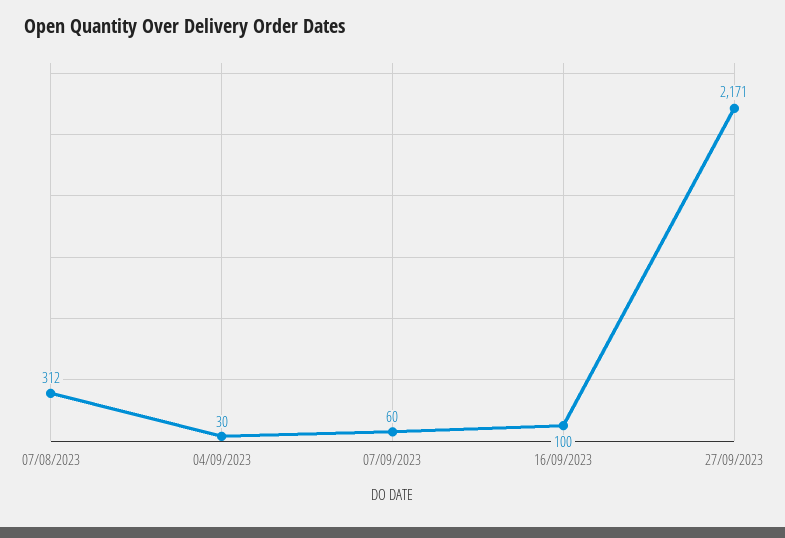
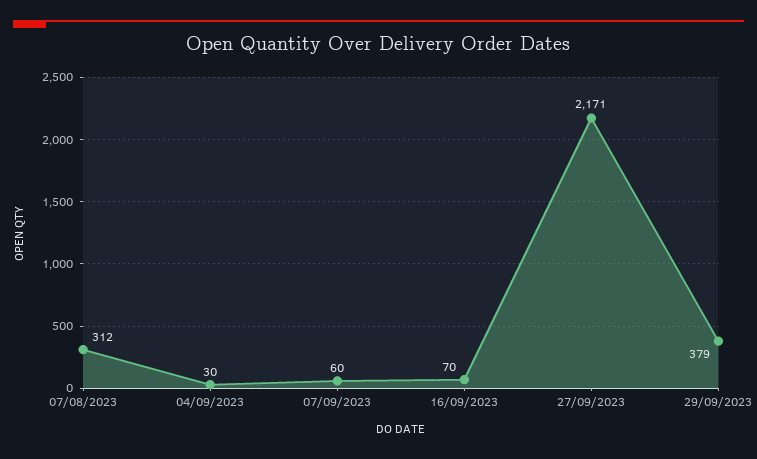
16/09/2023: 100 -> 70
29/09/2023: none -> 379

